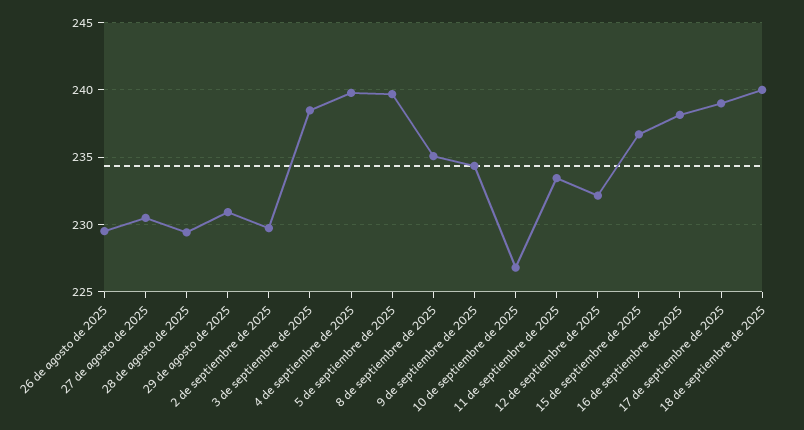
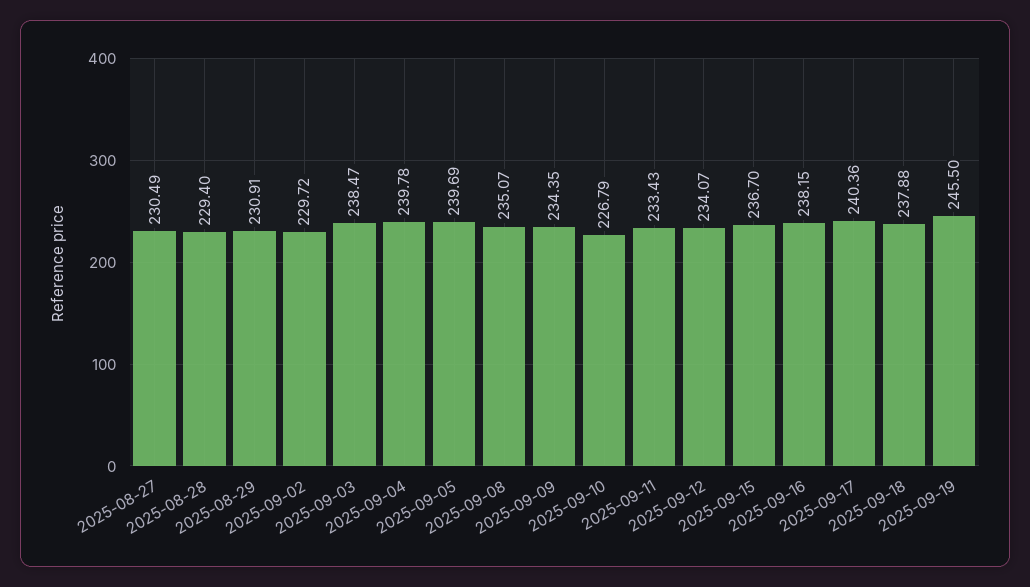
26 de agosto de 2025: 229.5 -> none
12 de septiembre de 2025: 232 -> 234.07
17 de septiembre de 2025: 239 -> 240.36
18 de septiembre de 2025: 240 -> 237.88
2025-09-19: none -> 245.5

